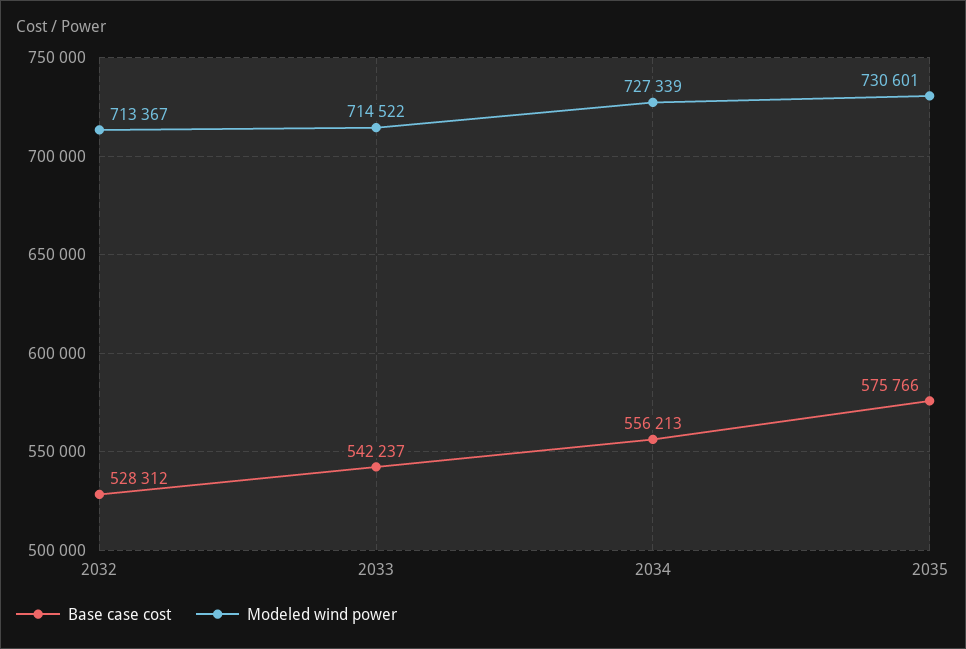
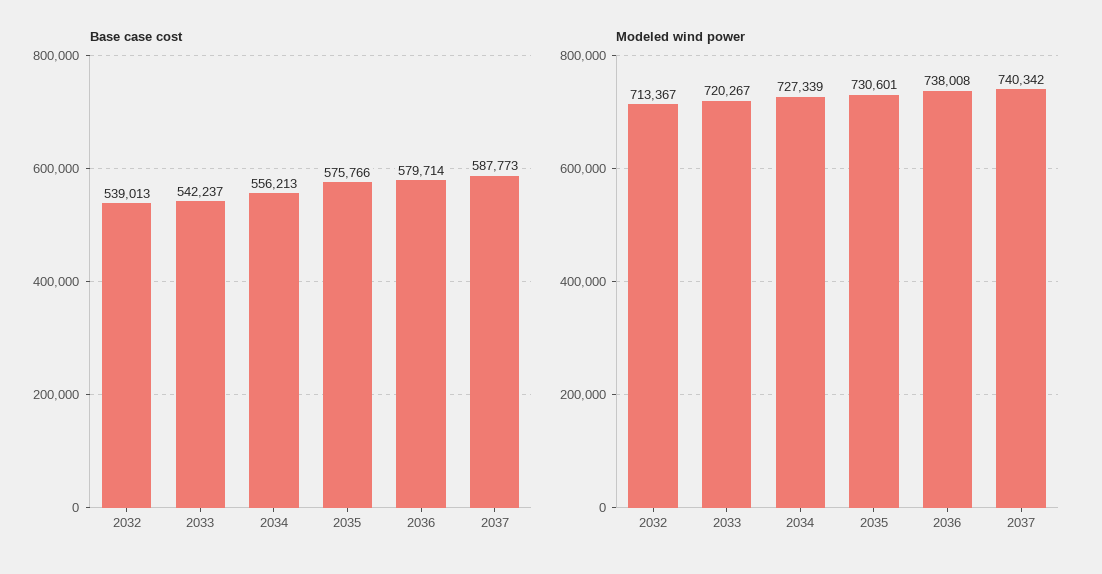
Base case cost, 2032: 528312 -> 539013
Modeled wind power, 2033: 714522 -> 720267
Base case cost, 2036: none -> 579714
Base case cost, 2037: none -> 587773
Modeled wind power, 2036: none -> 738008
Modeled wind power, 2037: none -> 740342

